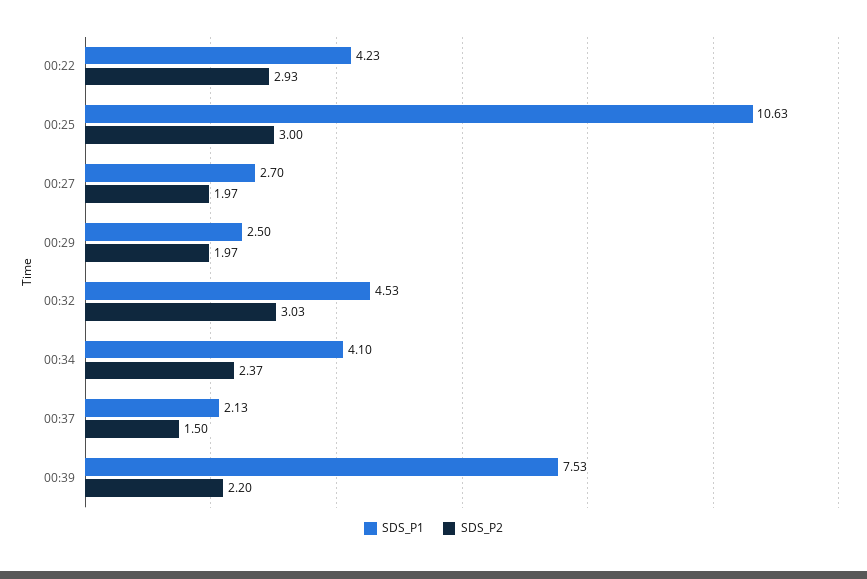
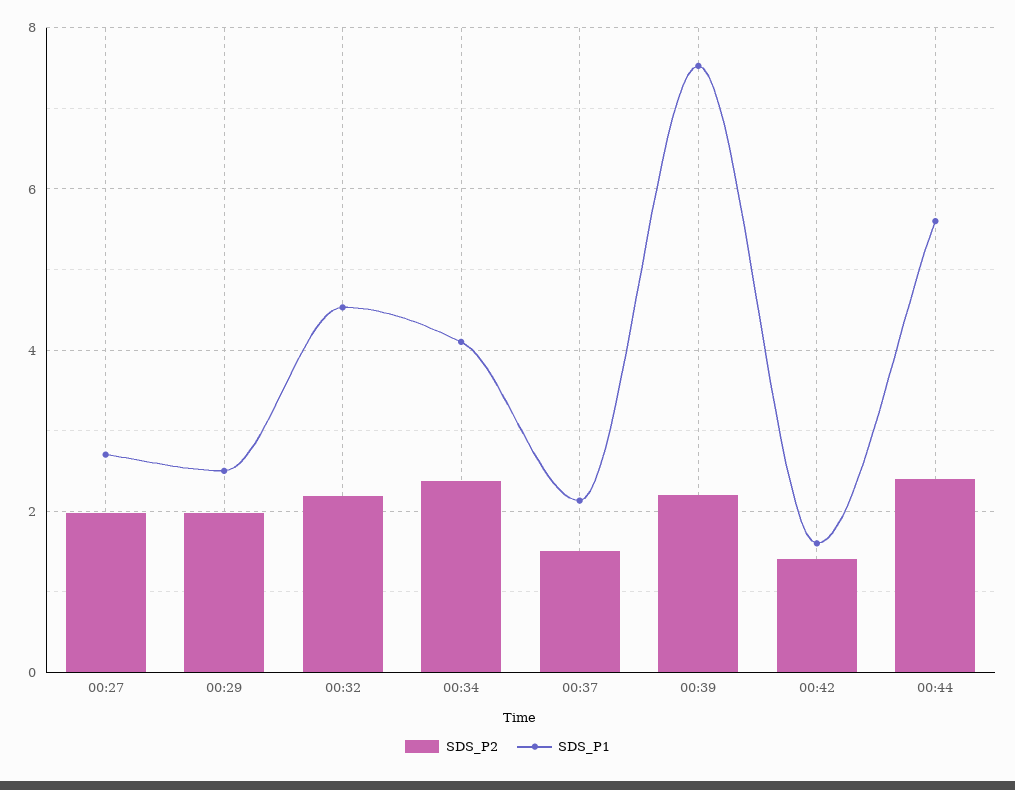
SDS_P1, 00:22: 4.23 -> none
SDS_P2, 00:22: 2.93 -> none
SDS_P1, 00:25: 10.63 -> none
SDS_P2, 00:25: 3 -> none
SDS_P2, 00:32: 3.03 -> 2.2
SDS_P2, 00:42: none -> 1.4
SDS_P1, 00:42: none -> 1.6
SDS_P2, 00:44: none -> 2.4
SDS_P1, 00:44: none -> 5.6

